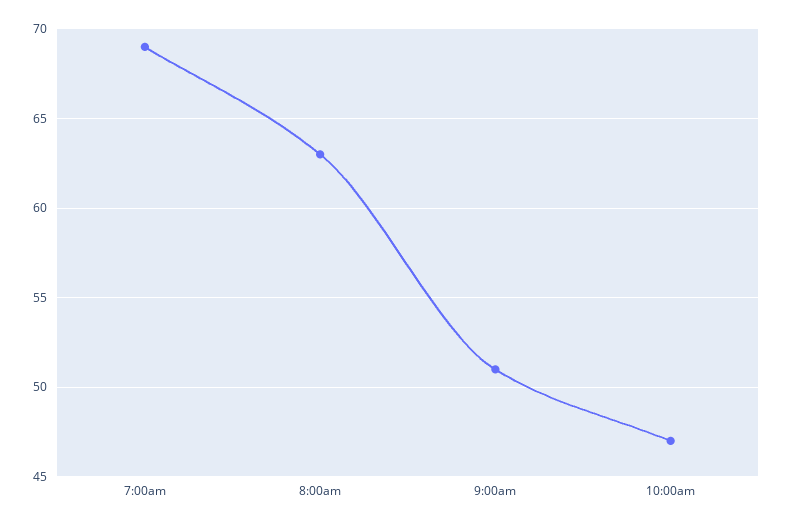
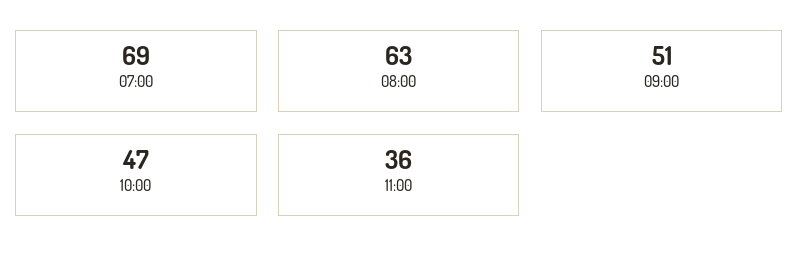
11:00: none -> 36

